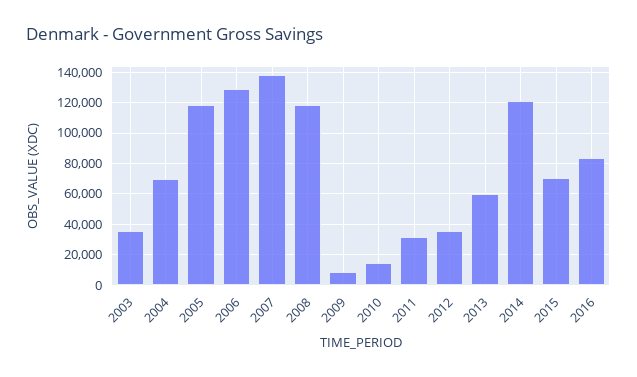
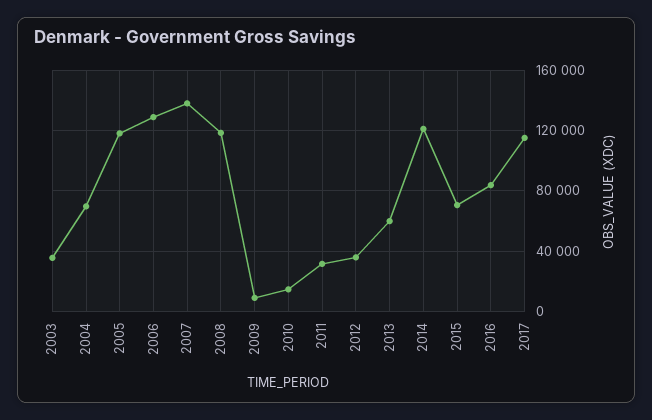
2017: none -> 115000

